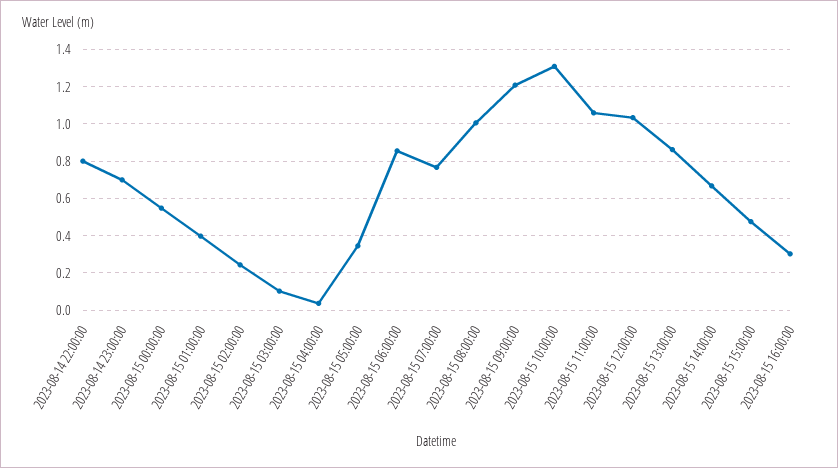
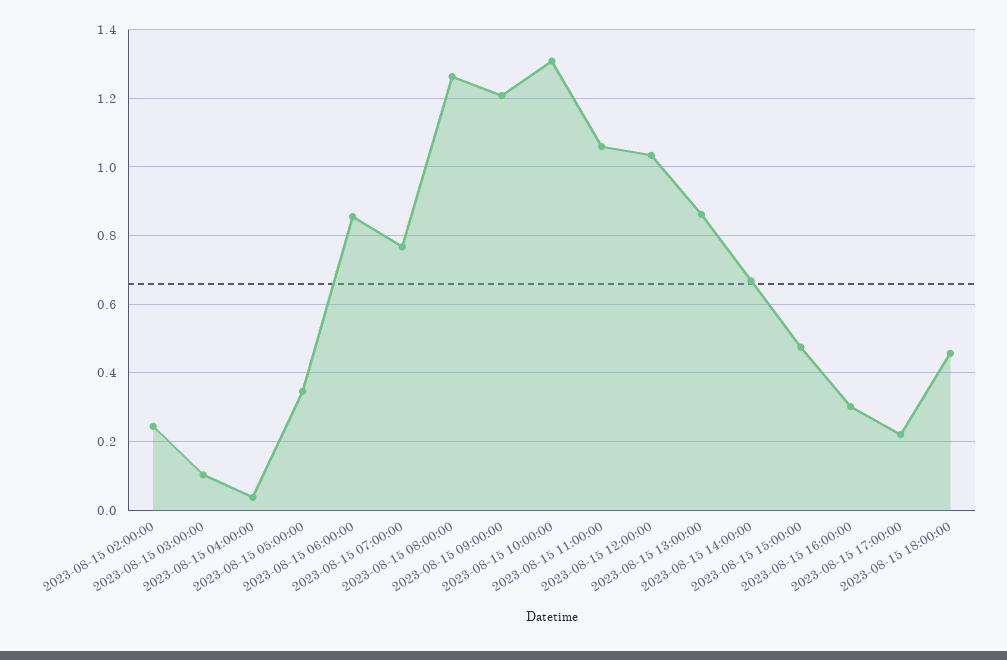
2023-08-14 22:00:00: 0.8 -> none
2023-08-14 23:00:00: 0.7 -> none
2023-08-15 00:00:00: 0.55 -> none
2023-08-15 01:00:00: 0.4 -> none
2023-08-15 08:00:00: 1 -> 1.26
2023-08-15 17:00:00: none -> 0.22
2023-08-15 18:00:00: none -> 0.46

